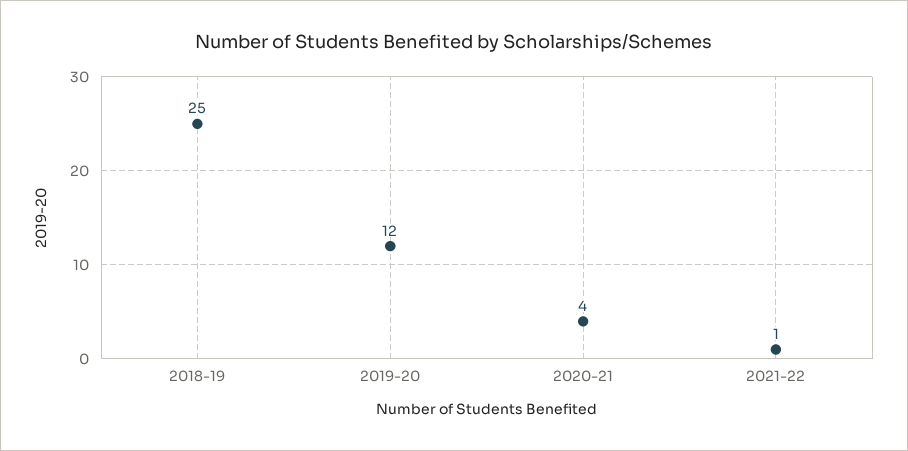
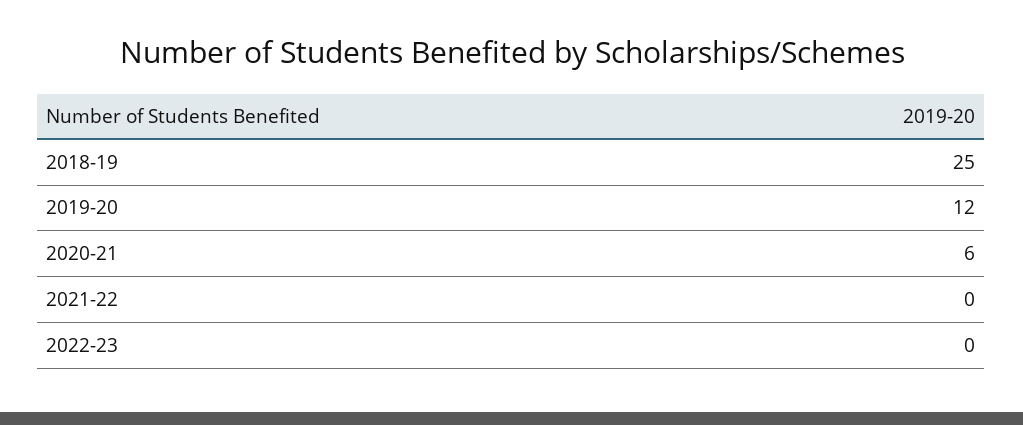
2020-21: 4 -> 6
2021-22: 1 -> 0
2022-23: none -> 0

